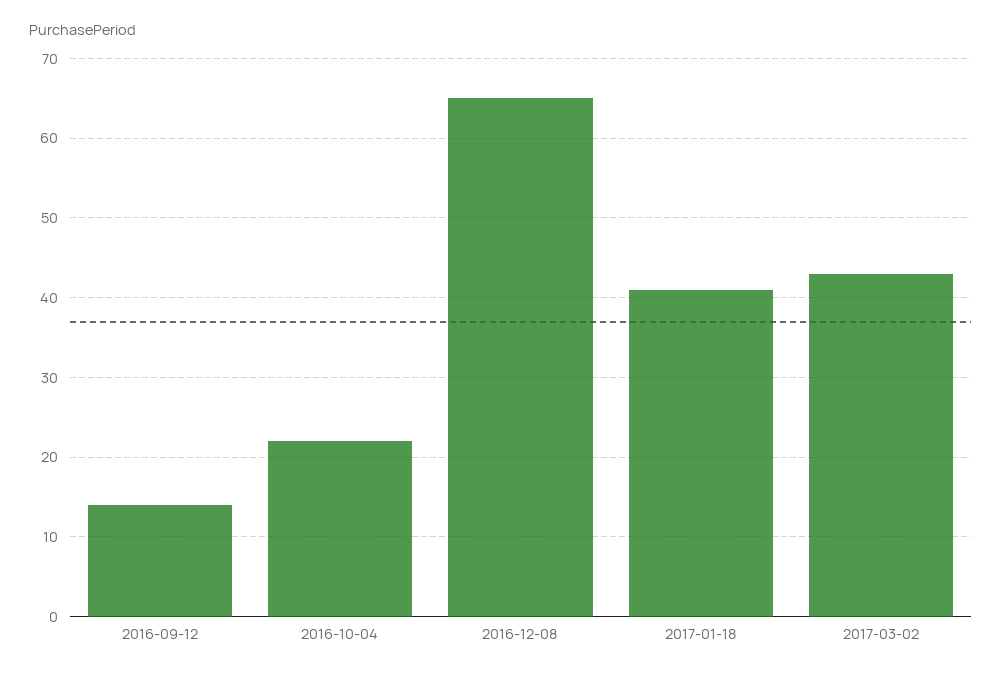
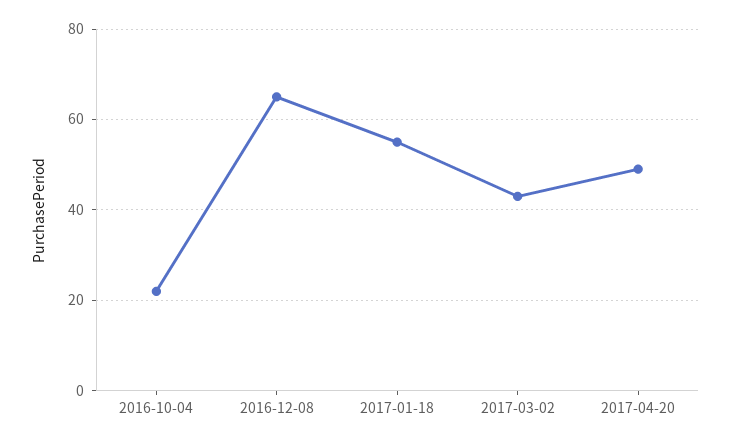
2016-09-12: 14 -> none
2017-01-18: 41 -> 55
2017-04-20: none -> 50

